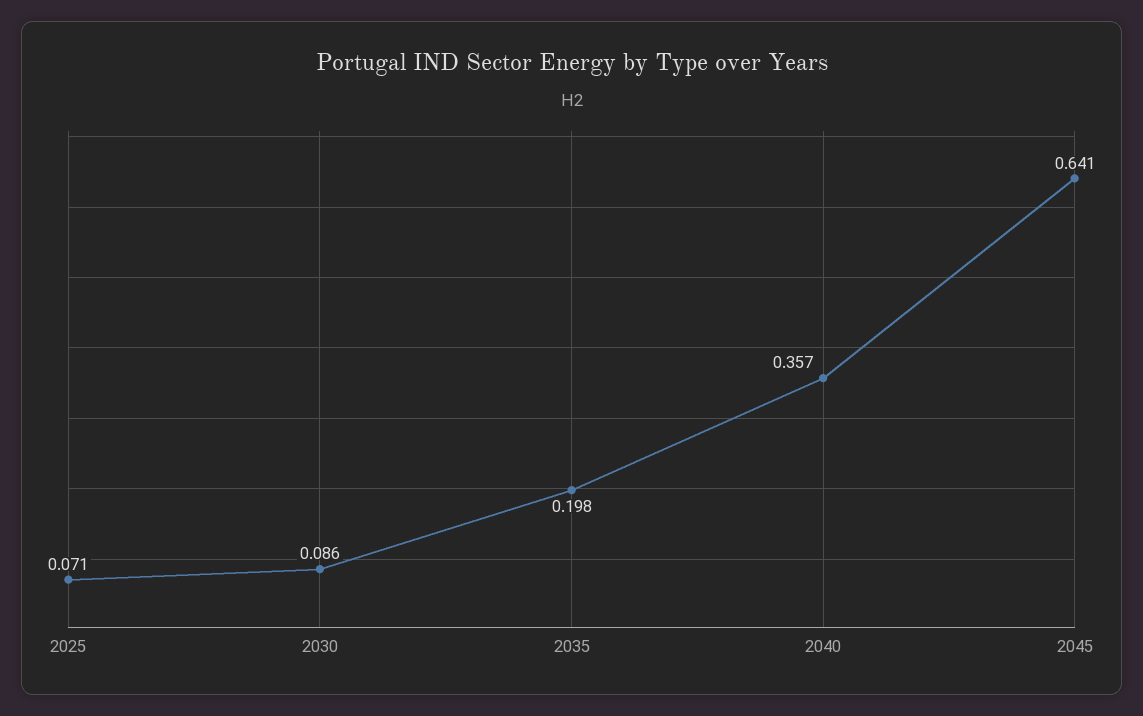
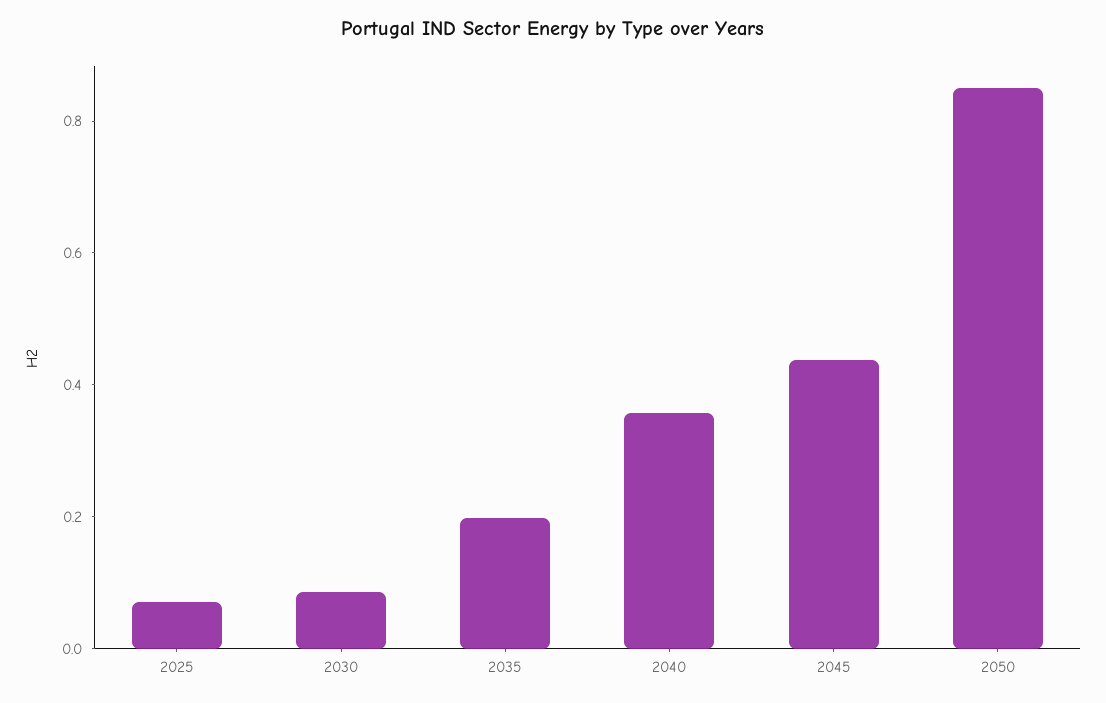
2045: 0.641 -> 0.45
2050: none -> 0.85

